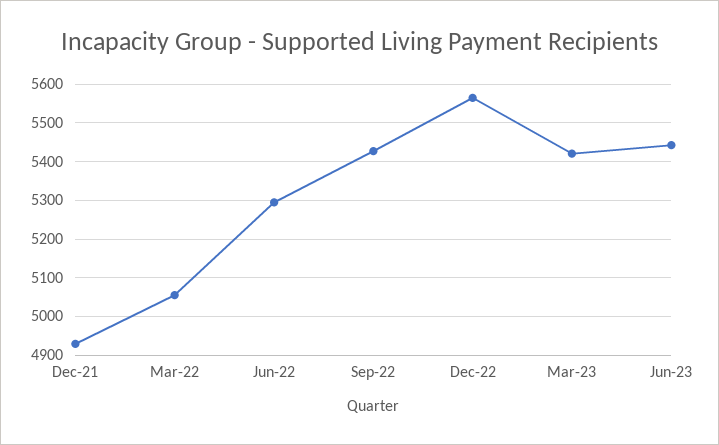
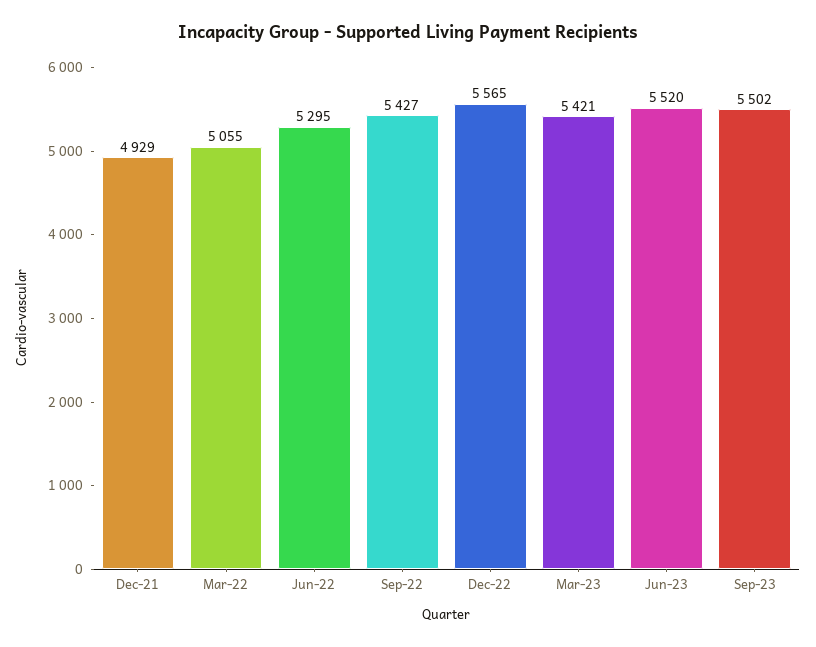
Jun-23: 5440 -> 5520
Sep-23: none -> 5502

